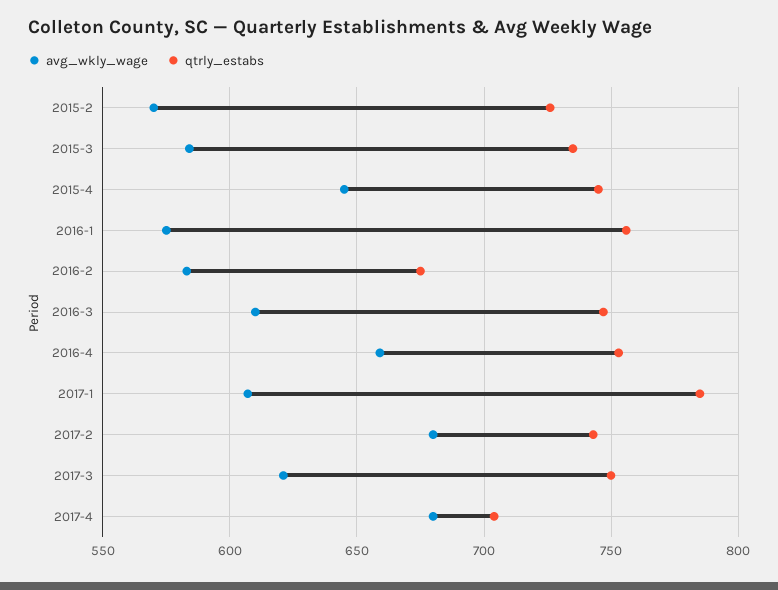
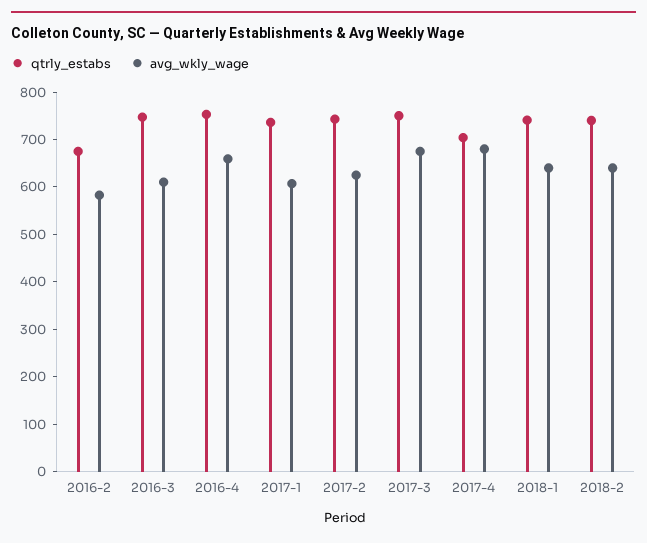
avg_wkly_wage, 2015-2: 570 -> none
qtrly_estabs, 2015-2: 725 -> none
avg_wkly_wage, 2015-3: 585 -> none
qtrly_estabs, 2015-3: 735 -> none
avg_wkly_wage, 2015-4: 645 -> none
qtrly_estabs, 2015-4: 745 -> none
avg_wkly_wage, 2016-1: 575 -> none
qtrly_estabs, 2016-1: 755 -> none
qtrly_estabs, 2017-1: 785 -> 740
avg_wkly_wage, 2017-2: 680 -> 620
avg_wkly_wage, 2017-3: 620 -> 680
qtrly_estabs, 2018-1: none -> 740
avg_wkly_wage, 2018-1: none -> 640
qtrly_estabs, 2018-2: none -> 740
avg_wkly_wage, 2018-2: none -> 640

